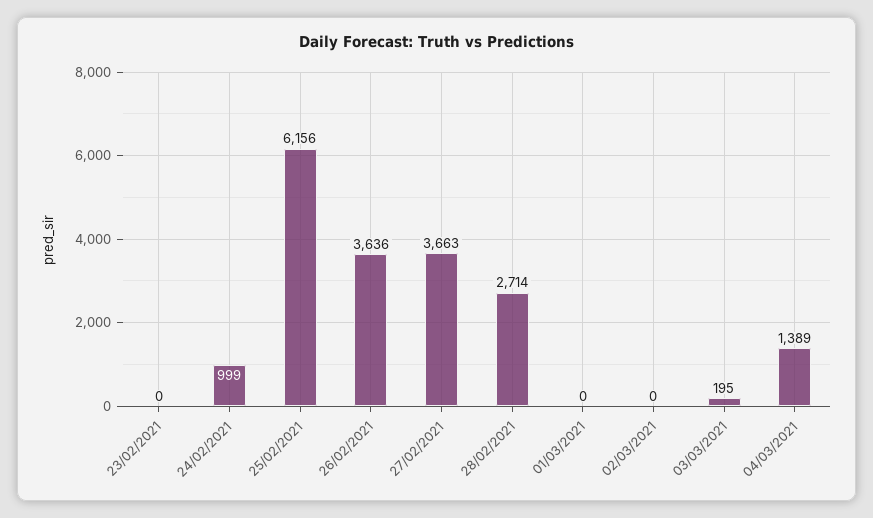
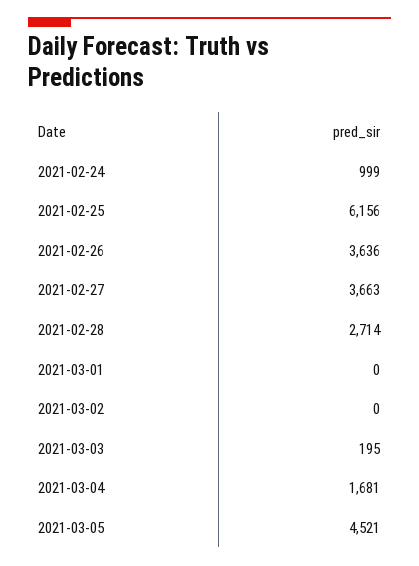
23/02/2021: 0 -> none
04/03/2021: 1389 -> 1681
2021-03-05: none -> 4521

